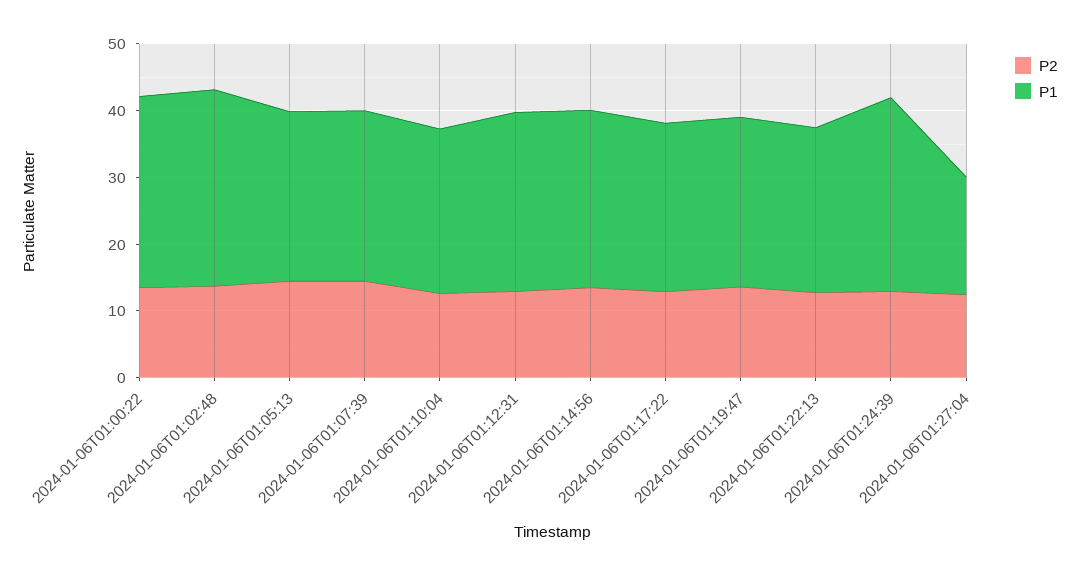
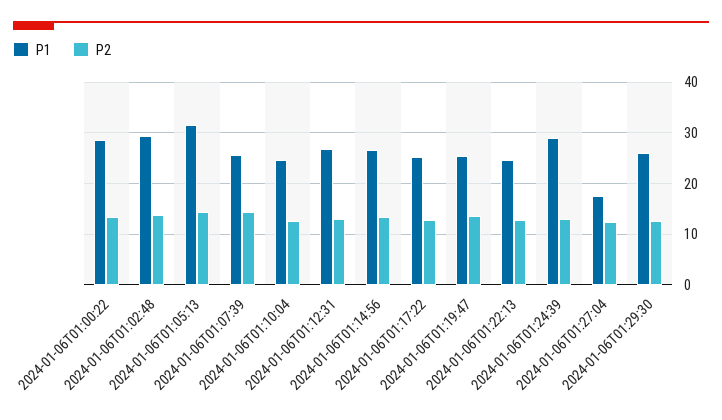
P1, 2024-01-06T01:05:13: 26 -> 32
P1, 2024-01-06T01:29:30: none -> 26
P2, 2024-01-06T01:29:30: none -> 12

